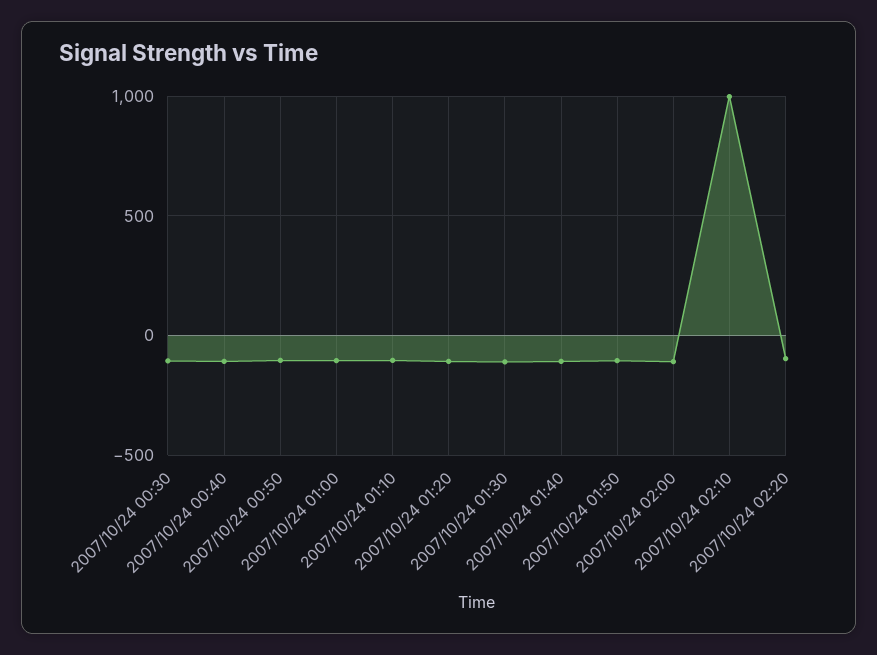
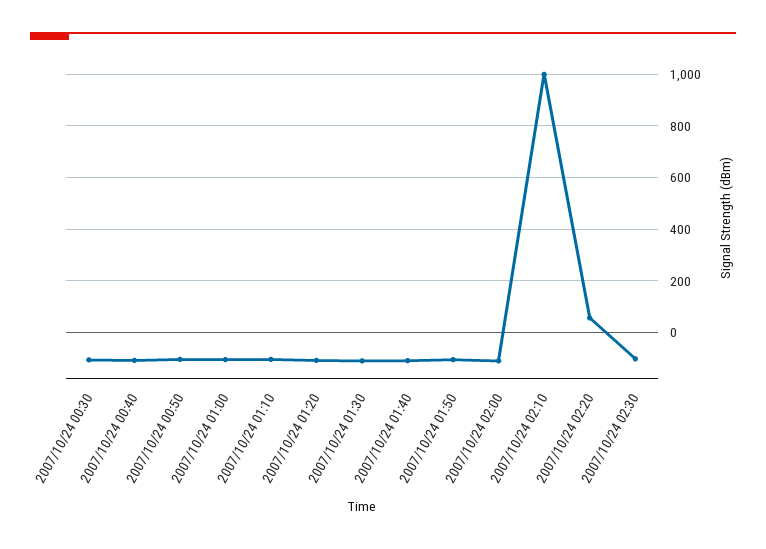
2007/10/24 02:20: -100 -> 50
2007/10/24 02:30: none -> -100

